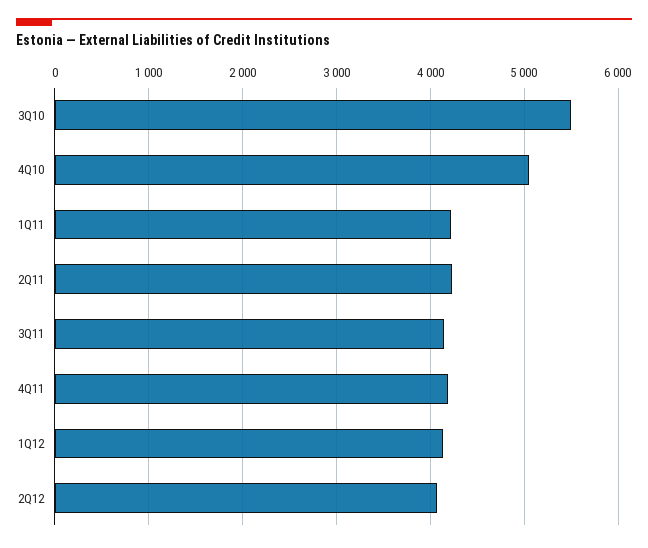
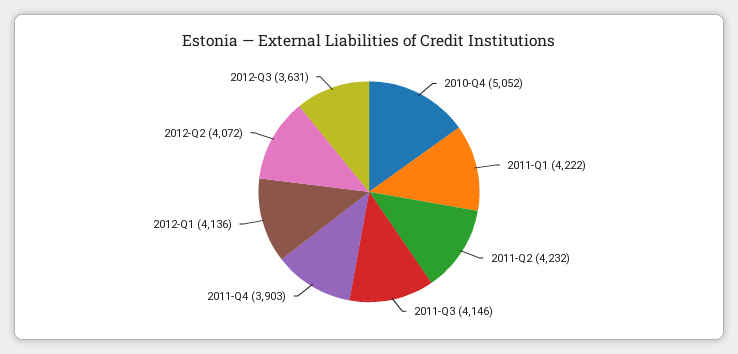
3Q10: 5500 -> none
4Q11: 4200 -> 3903
2012-Q3: none -> 3631

